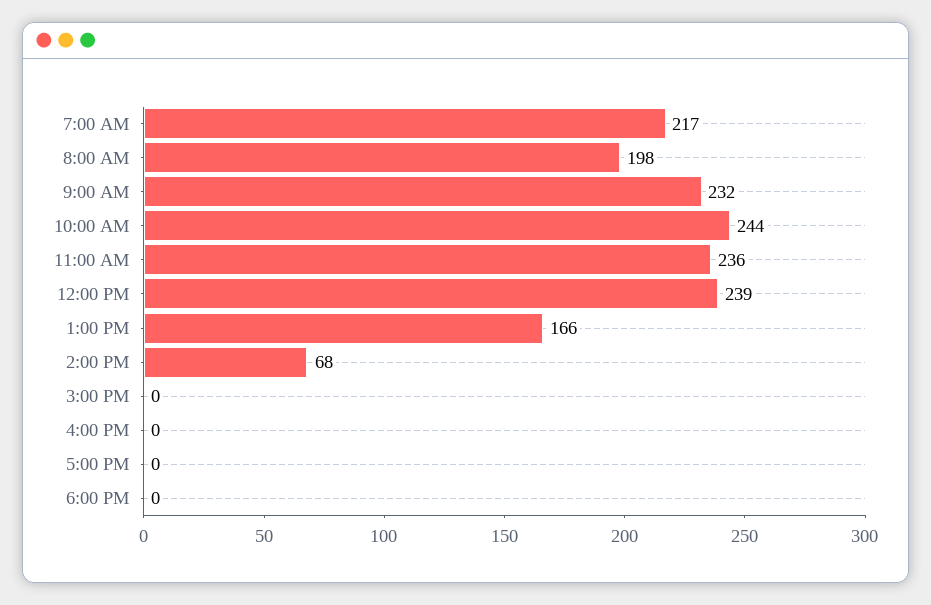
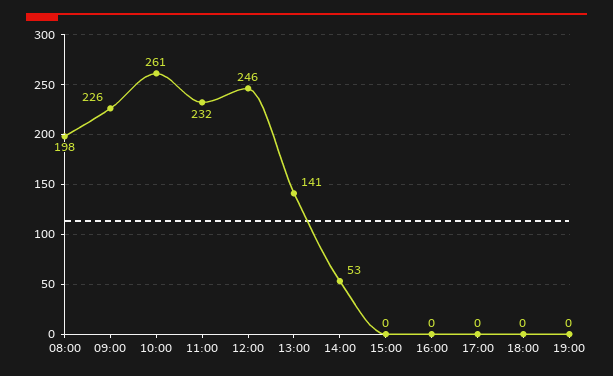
7:00 AM: 217 -> none
9:00 AM: 232 -> 226
10:00 AM: 244 -> 261
11:00 AM: 236 -> 232
12:00 PM: 239 -> 246
1:00 PM: 166 -> 141
2:00 PM: 68 -> 53
19:00: none -> 0

